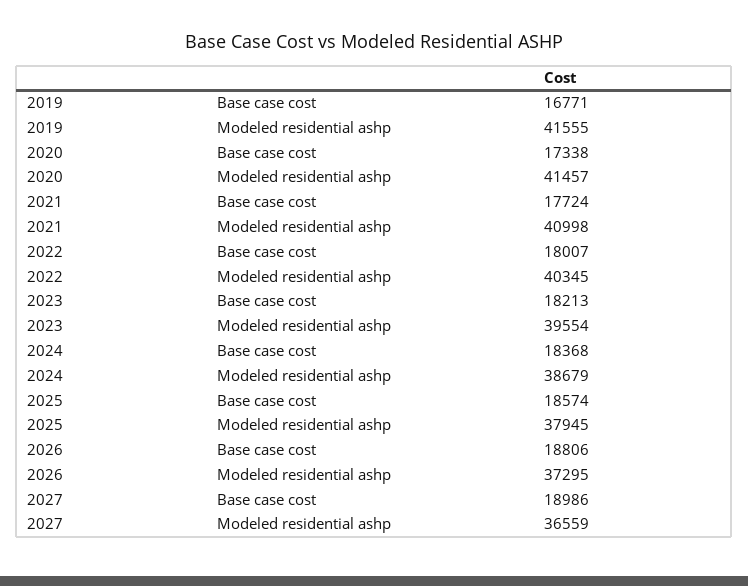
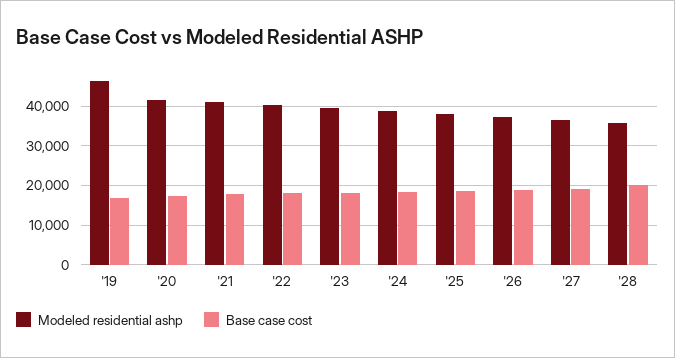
Modeled residential ashp, 2019: 41555 -> 46000
Modeled residential ashp, '28: none -> 36000
Base case cost, '28: none -> 20000

